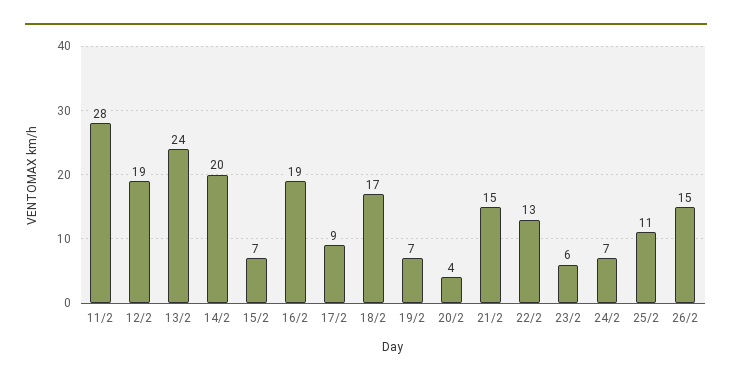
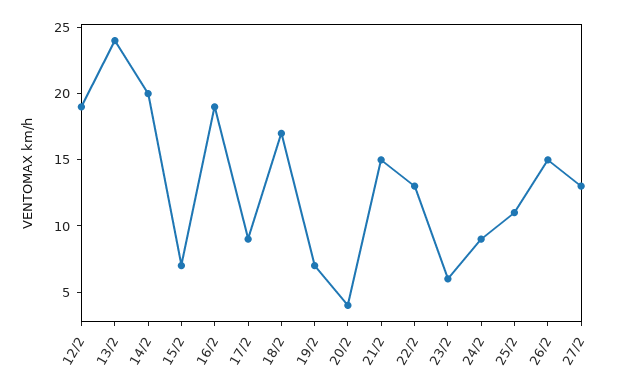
11/2: 28 -> none
24/2: 7 -> 9
27/2: none -> 13

